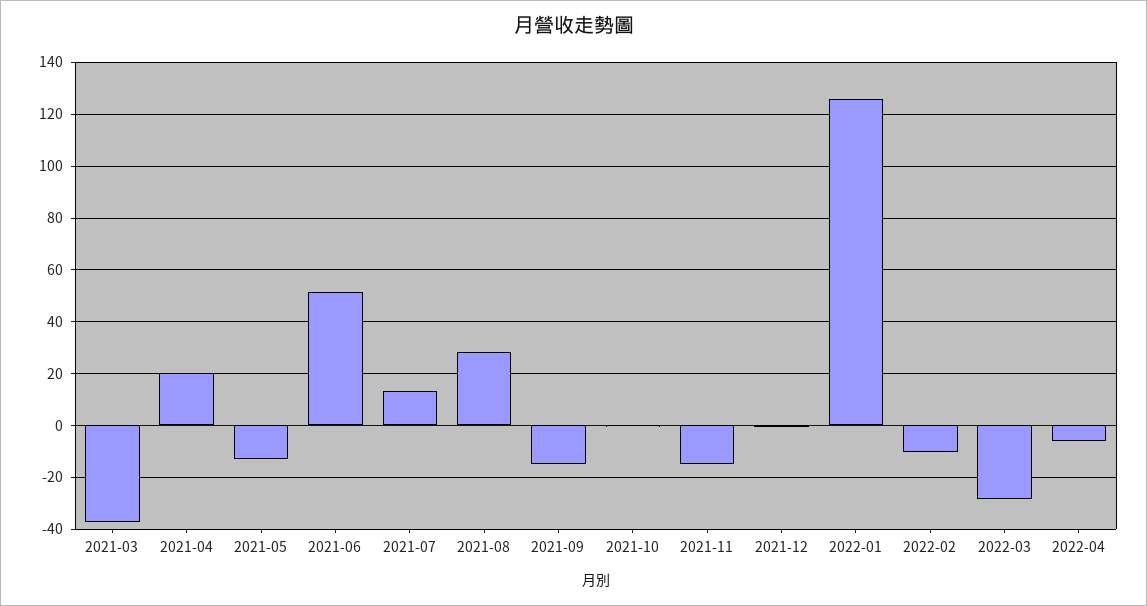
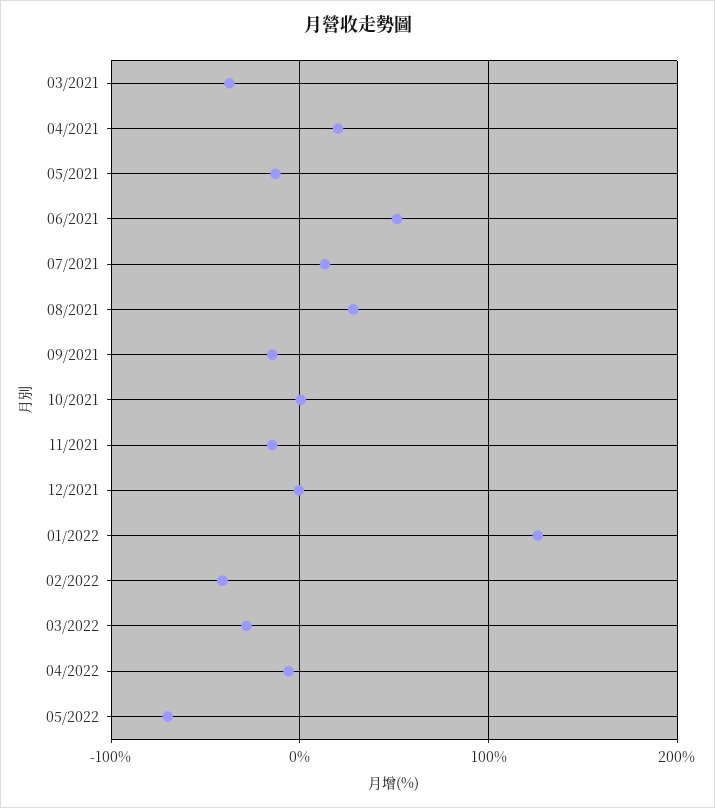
2022-02: -10 -> -40
05/2022: none -> -70

